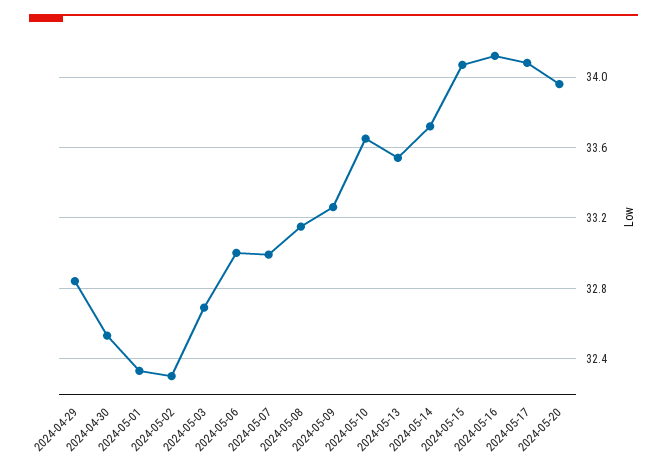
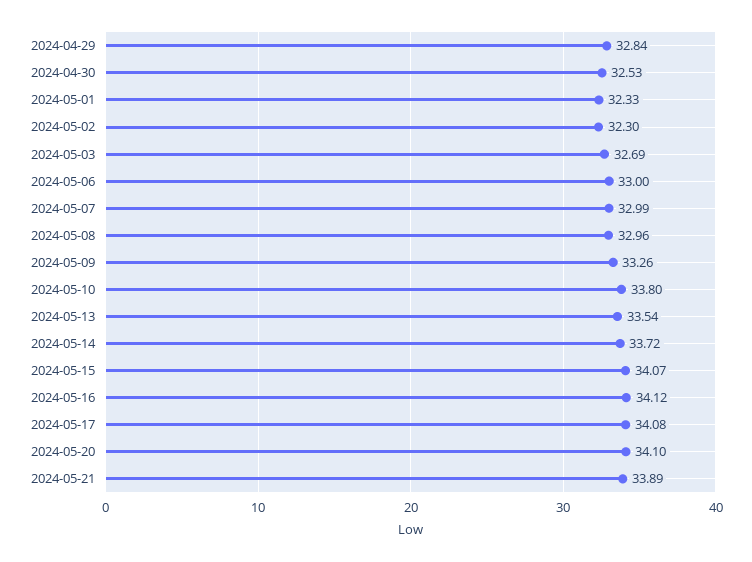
2024-05-08: 33.15 -> 32.96
2024-05-10: 33.65 -> 33.8
2024-05-20: 33.95 -> 34.1
2024-05-21: none -> 33.89

